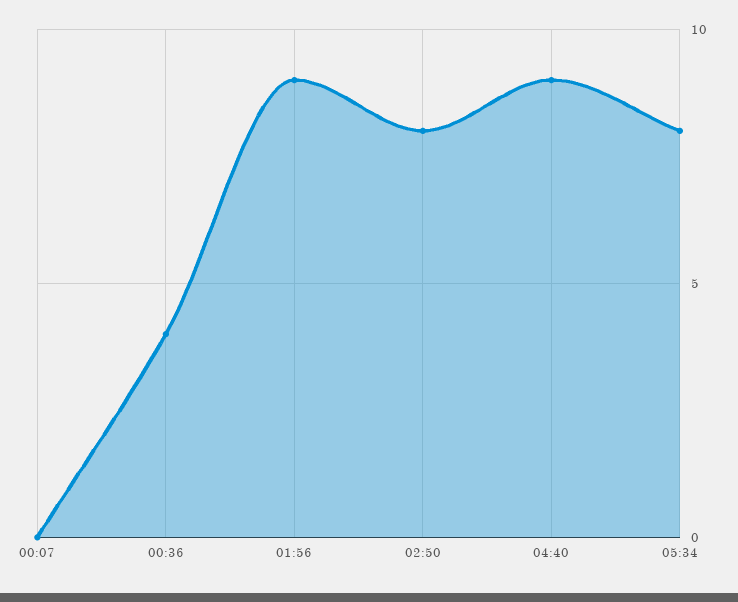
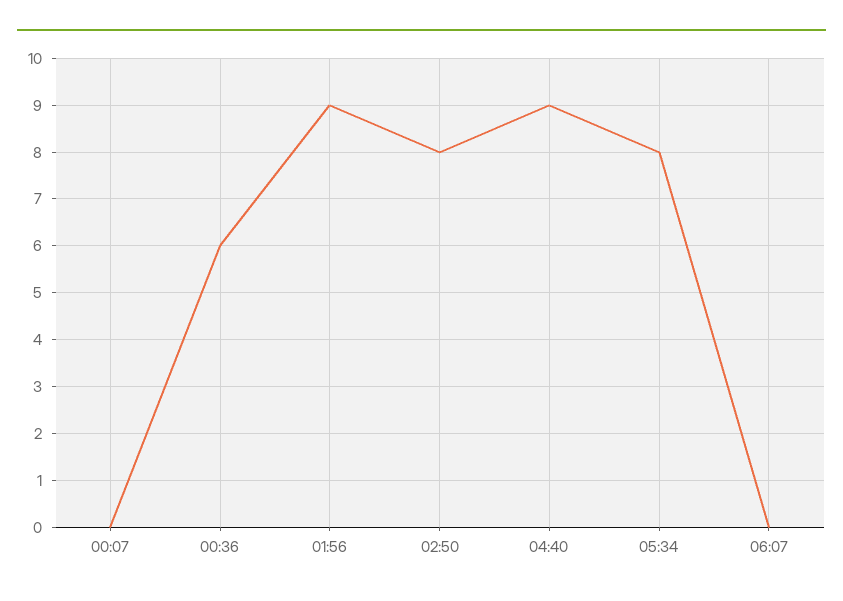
00:36: 4 -> 6
06:07: none -> 0

